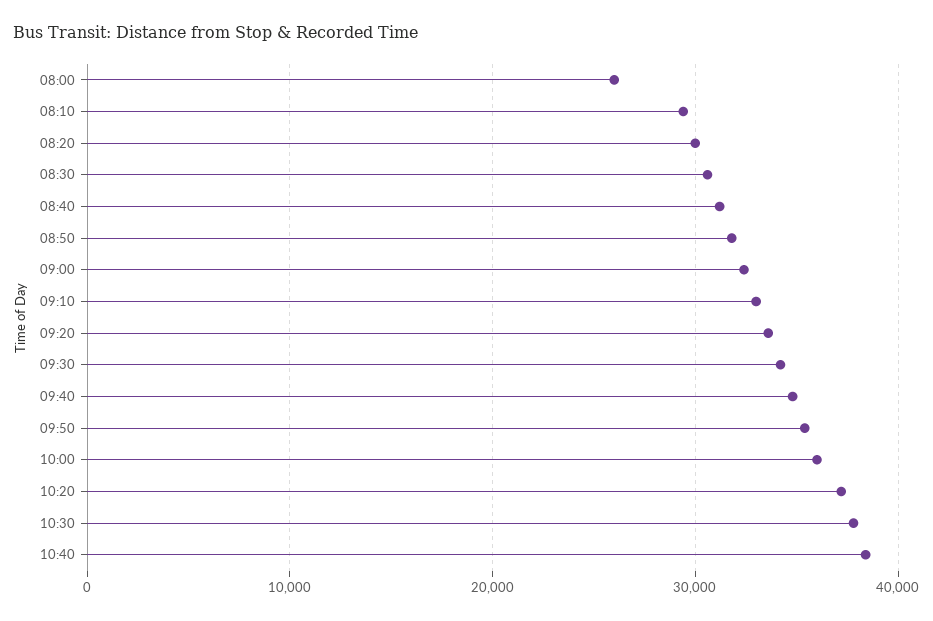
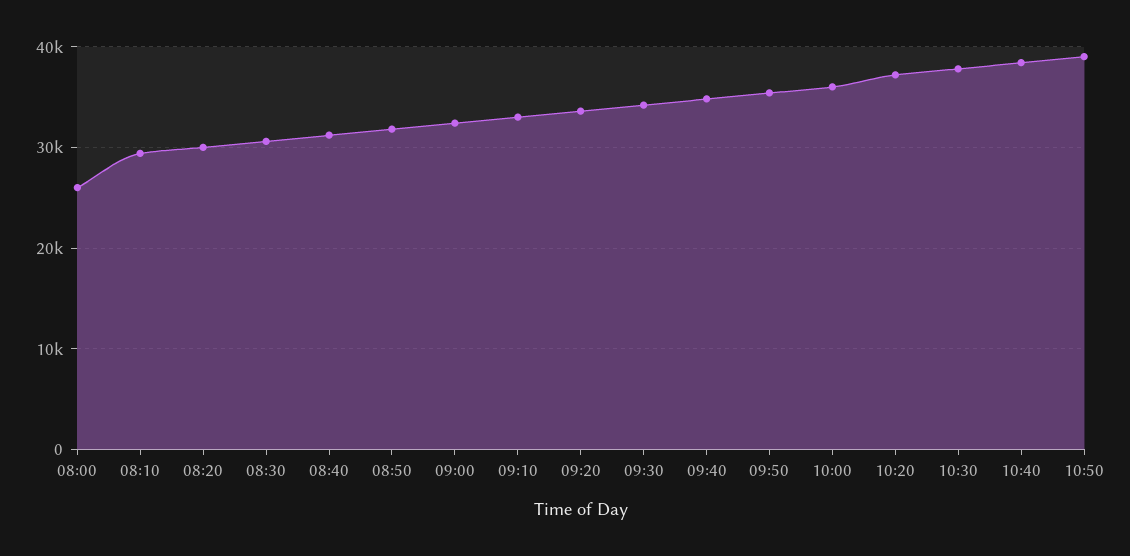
10:50: none -> 39000

